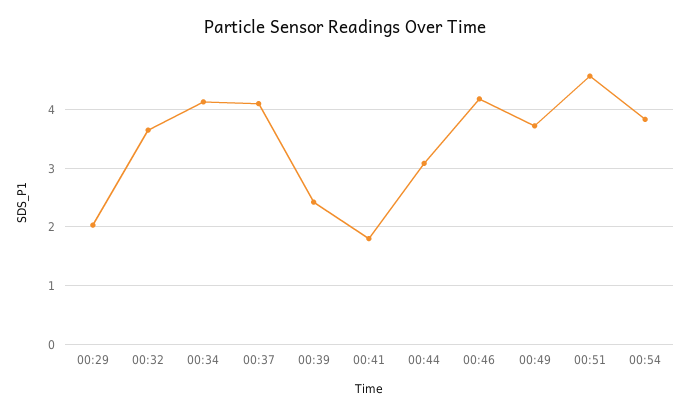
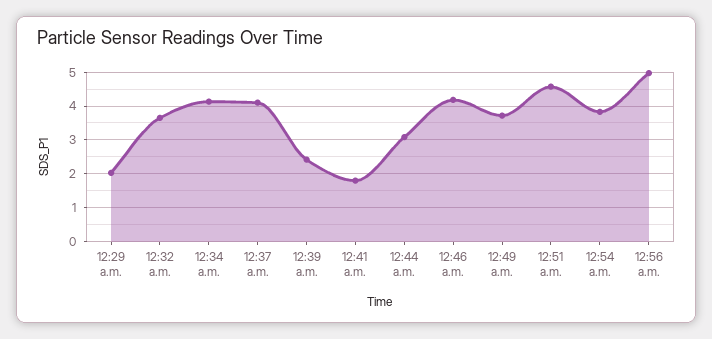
12:56 a.m.: none -> 5

